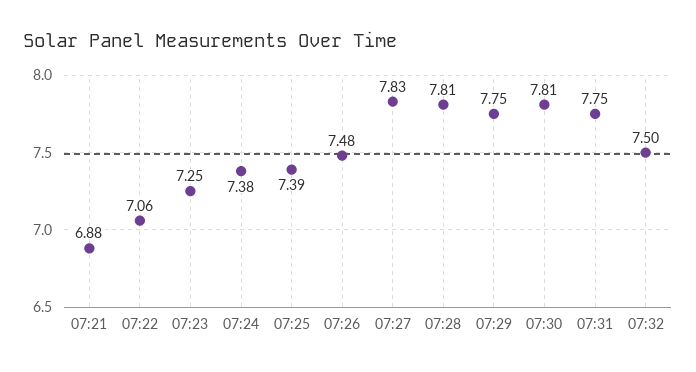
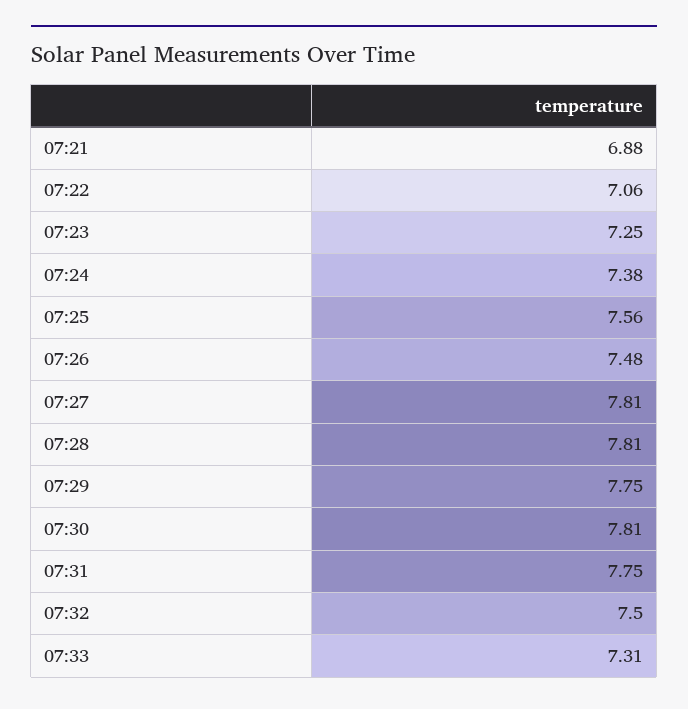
07:25: 7.39 -> 7.56
07:27: 7.83 -> 7.81
07:33: none -> 7.31

